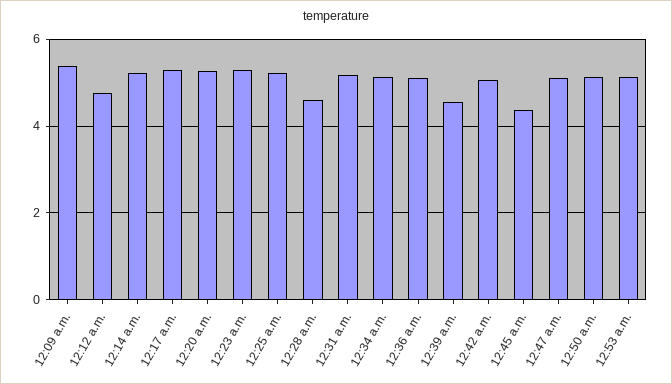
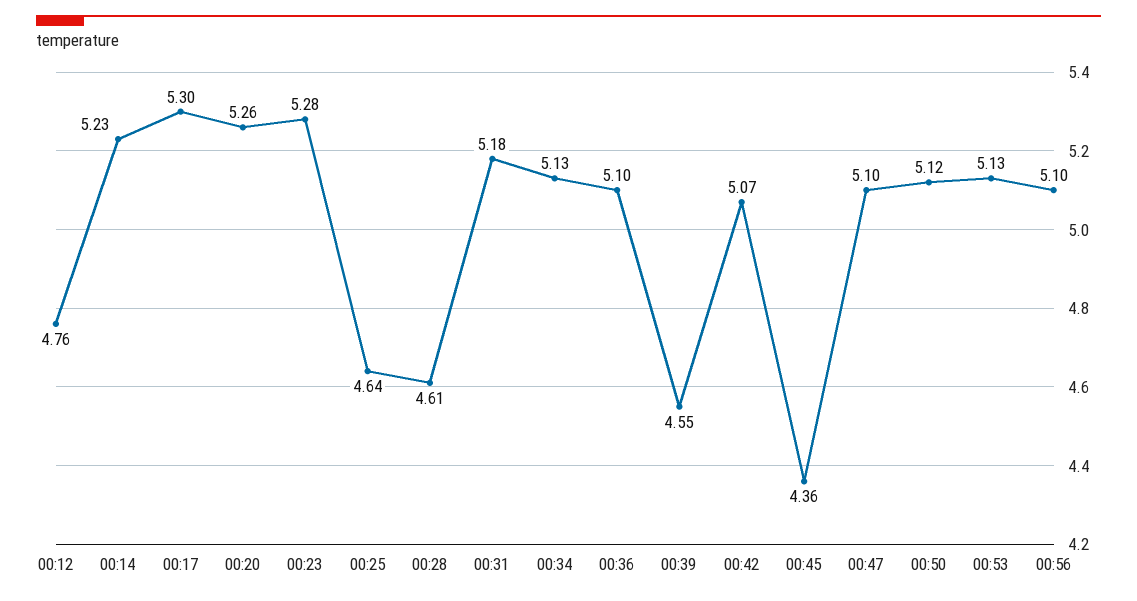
12:09 a.m.: 5.4 -> none
12:25 a.m.: 5.2 -> 4.64
00:56: none -> 5.1

